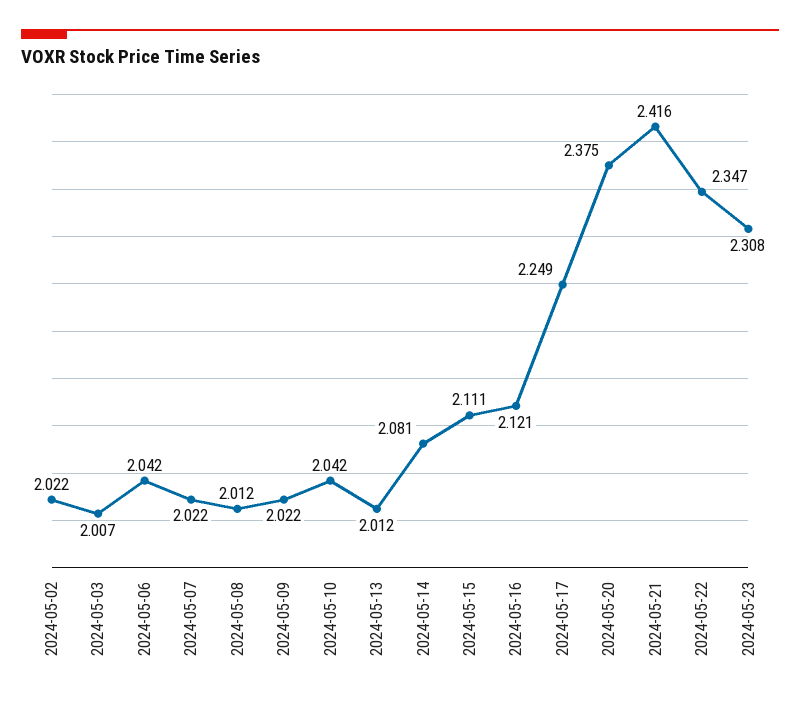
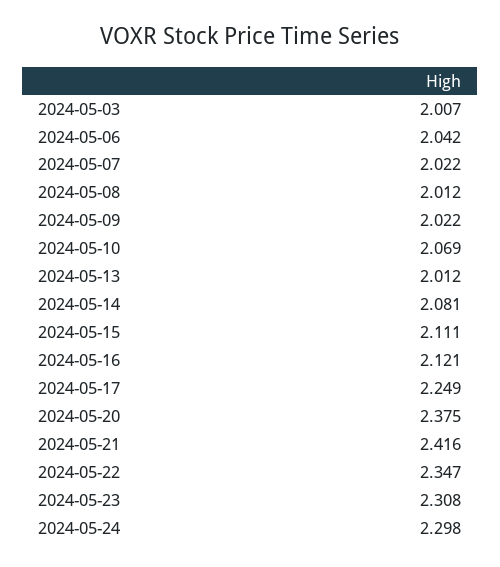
2024-05-02: 2.022 -> none
2024-05-10: 2.042 -> 2.069
2024-05-24: none -> 2.298

